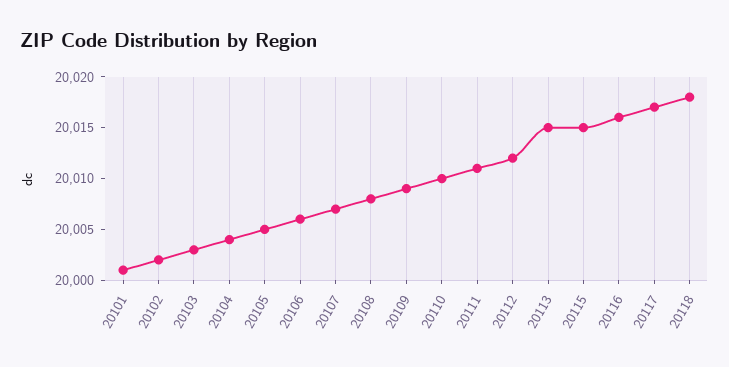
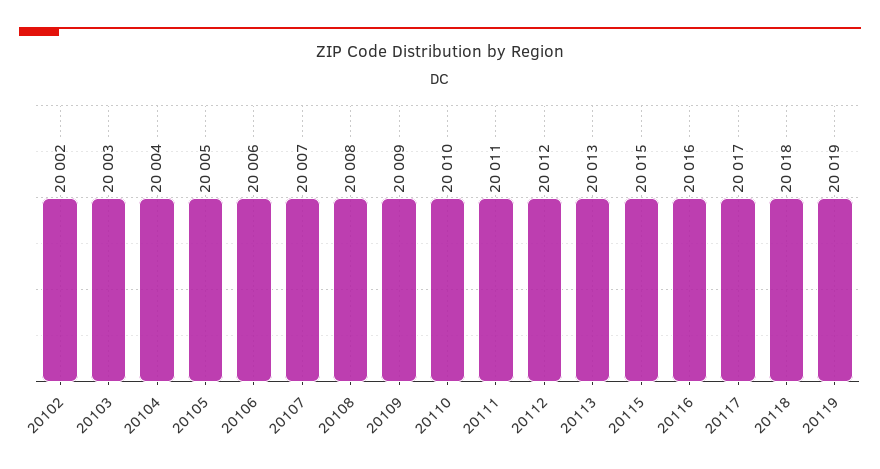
20101: 20001 -> none
20113: 20015 -> 20013
20119: none -> 20019

